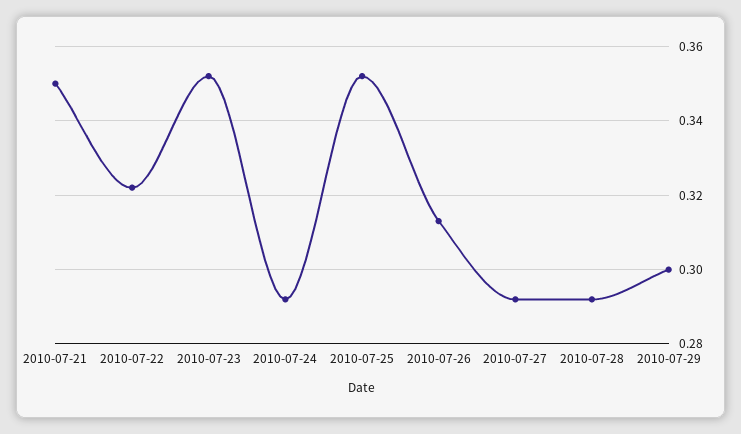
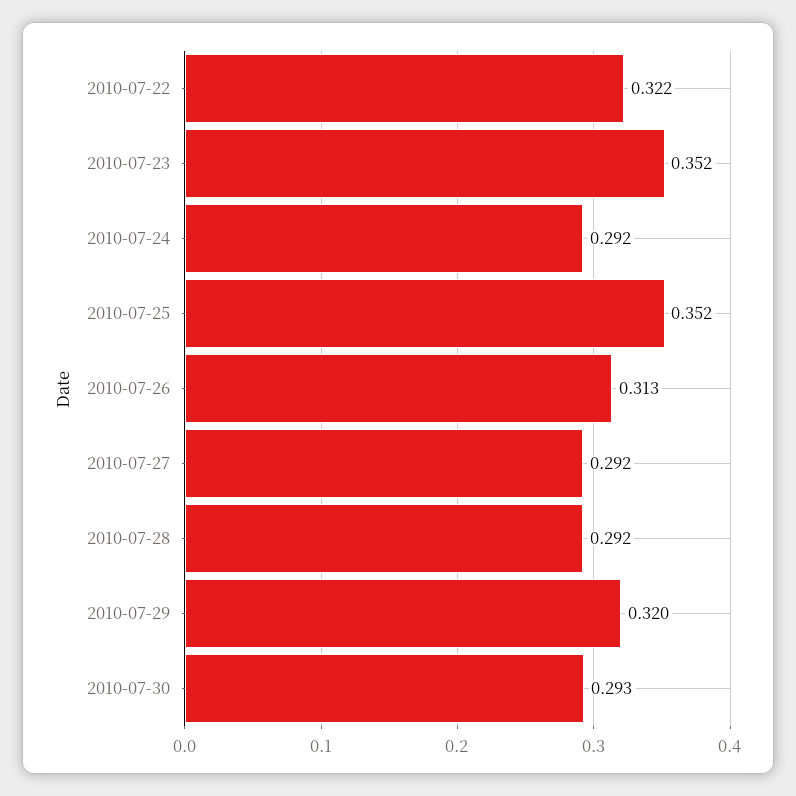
2010-07-21: 0.35 -> none
2010-07-29: 0.3 -> 0.32
2010-07-30: none -> 0.293

